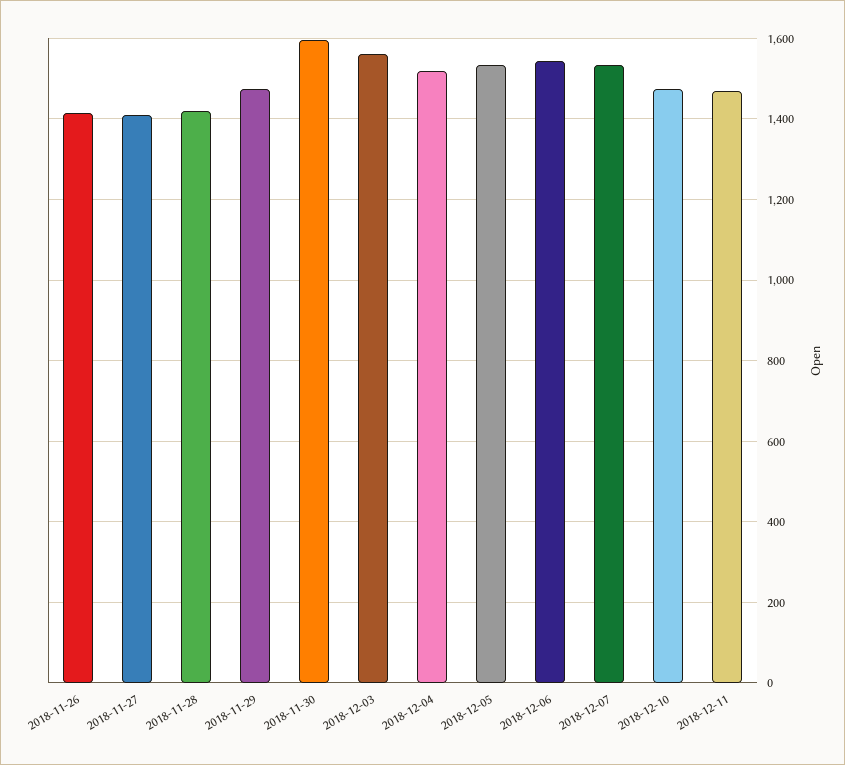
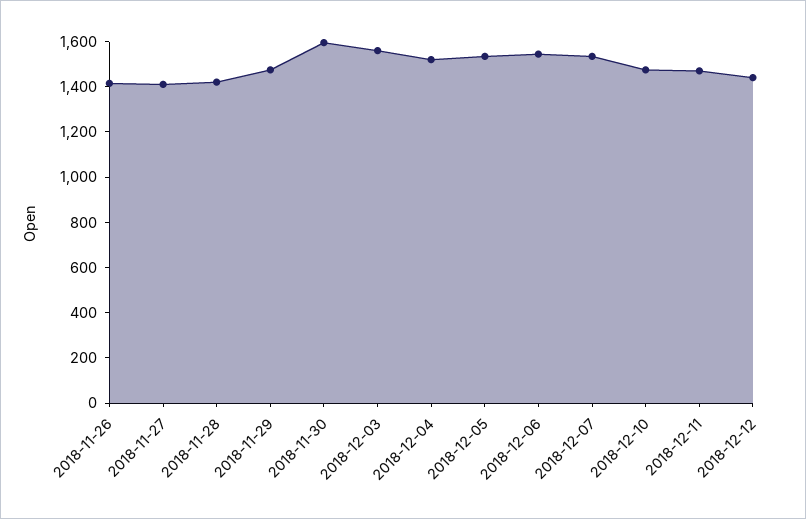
2018-12-12: none -> 1450

